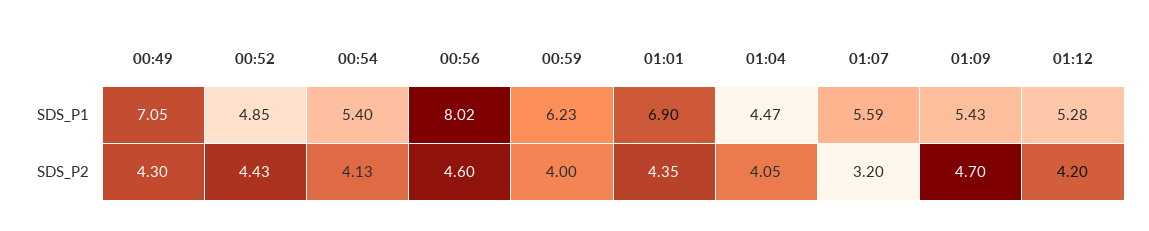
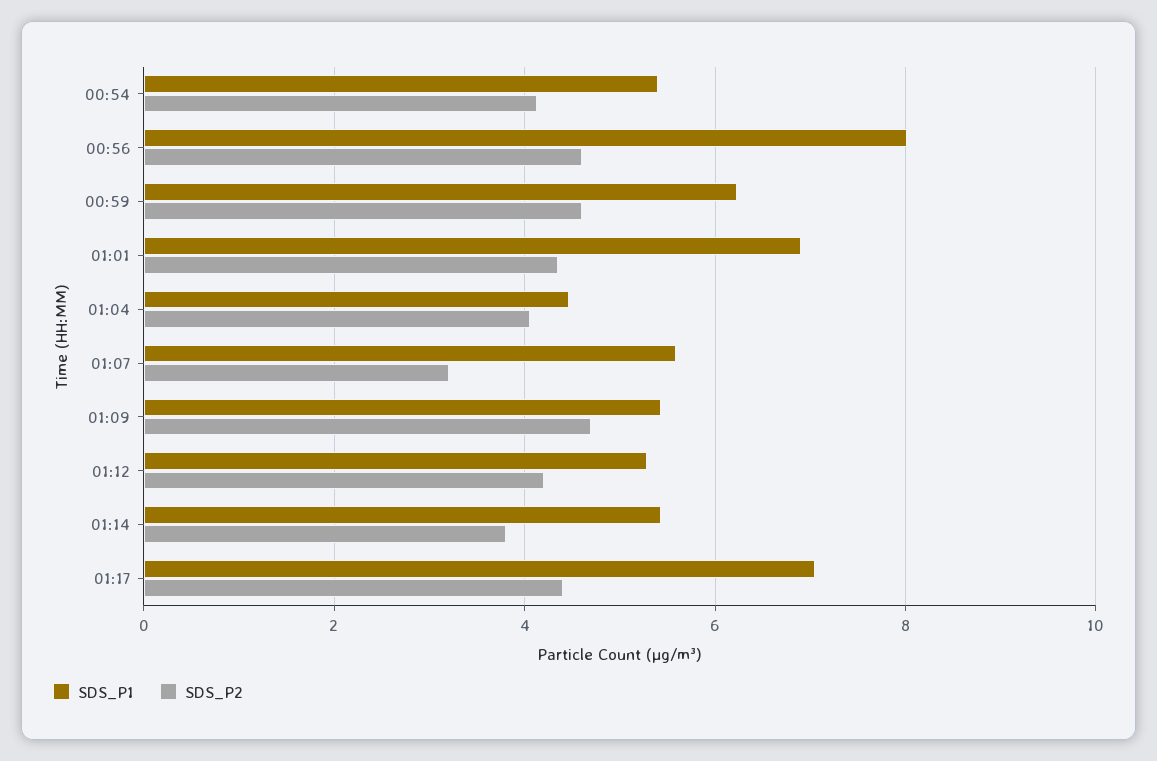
SDS_P1, 00:49: 7.05 -> none
SDS_P1, 00:52: 4.85 -> none
SDS_P2, 00:49: 4.3 -> none
SDS_P2, 00:52: 4.43 -> none
SDS_P2, 00:59: 4 -> 4.6
SDS_P1, 01:14: none -> 5.4
SDS_P2, 01:14: none -> 3.8
SDS_P1, 01:17: none -> 7
SDS_P2, 01:17: none -> 4.4

